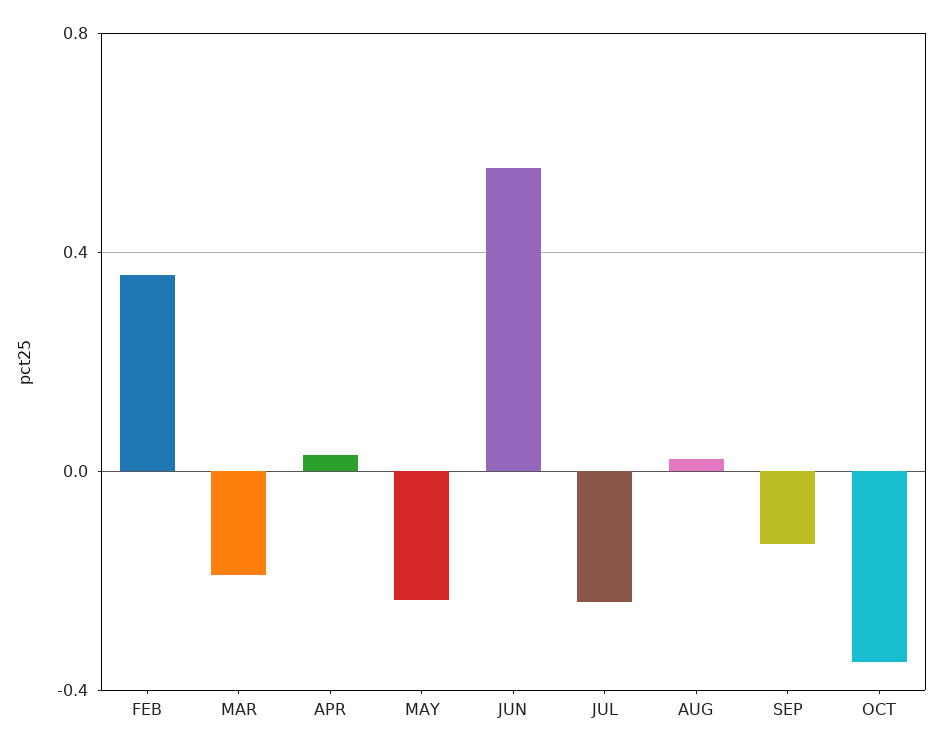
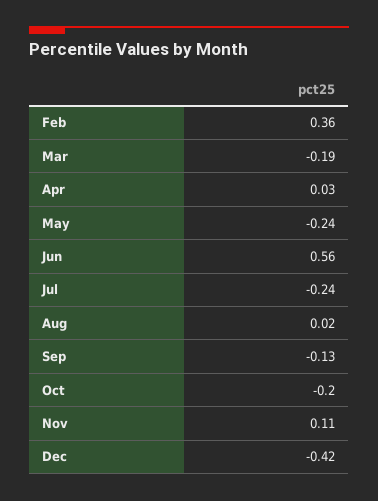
OCT: -0.35 -> -0.2
Nov: none -> 0.11
Dec: none -> -0.42

